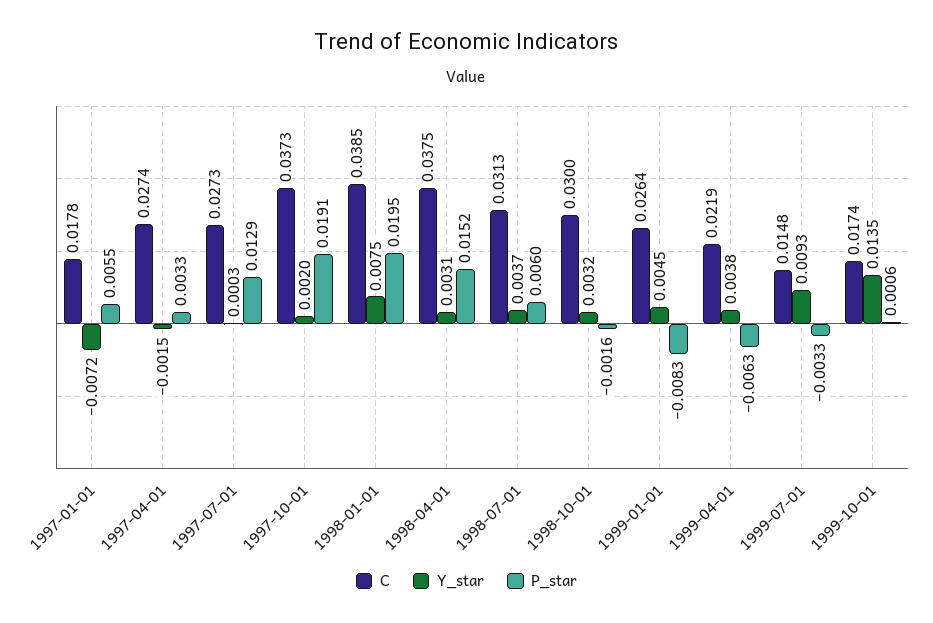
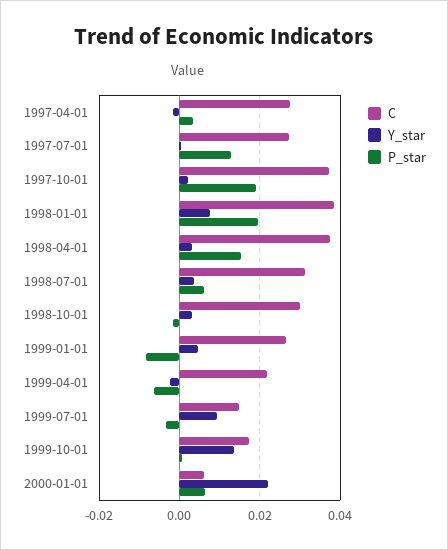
C, 1997-01-01: 0.0178 -> none
Y_star, 1997-01-01: -0.0072 -> none
P_star, 1997-01-01: 0.0055 -> none
Y_star, 1999-04-01: 0.0038 -> -0.002
C, 2000-01-01: none -> 0.006
Y_star, 2000-01-01: none -> 0.022
P_star, 2000-01-01: none -> 0.006

